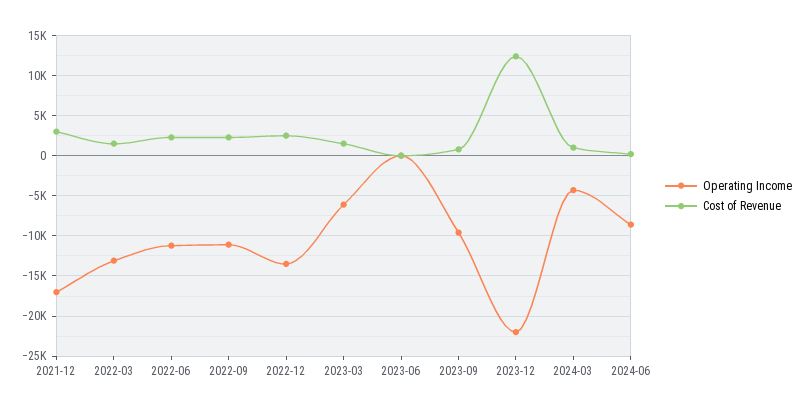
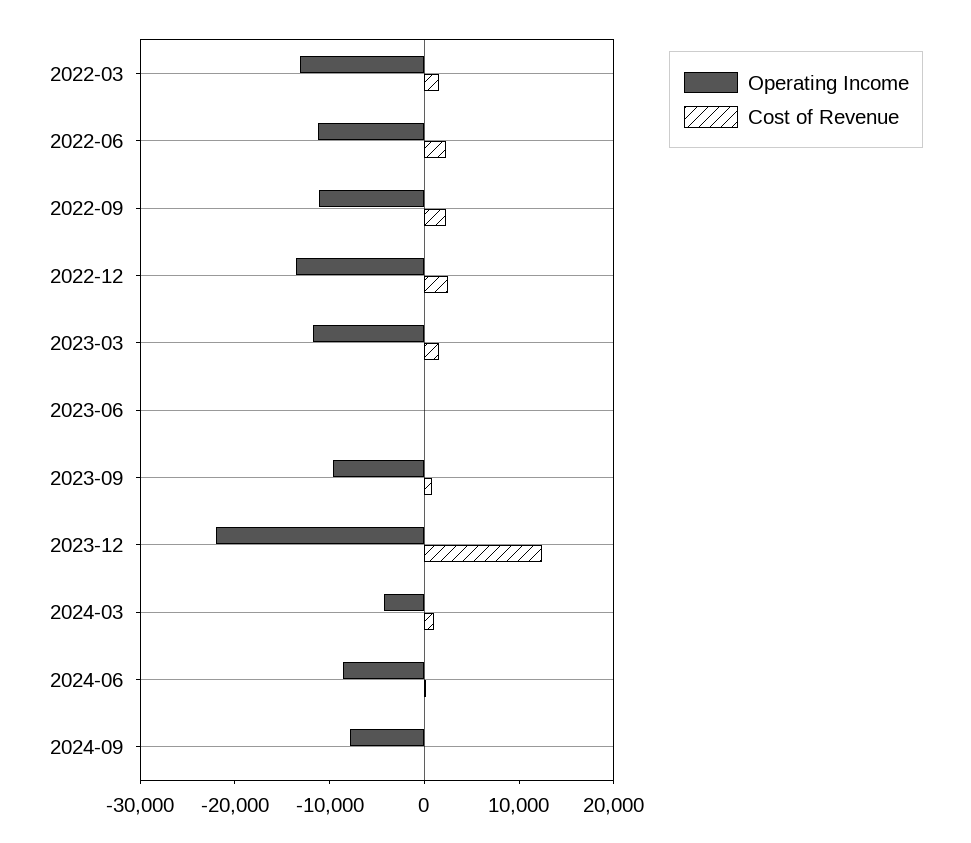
Operating Income, 2021-12: -17000 -> none
Cost of Revenue, 2021-12: 3000 -> none
Operating Income, 2023-03: -6000 -> -12000
Operating Income, 2024-09: none -> -8000
Cost of Revenue, 2024-09: none -> 0

